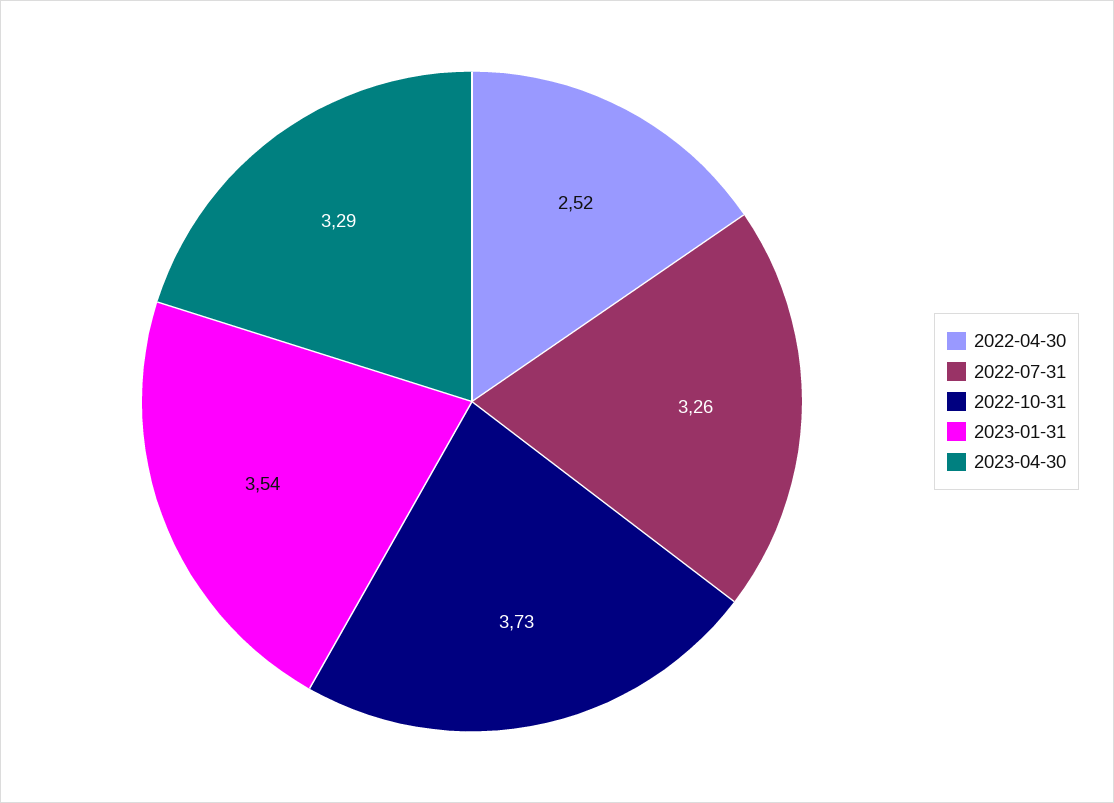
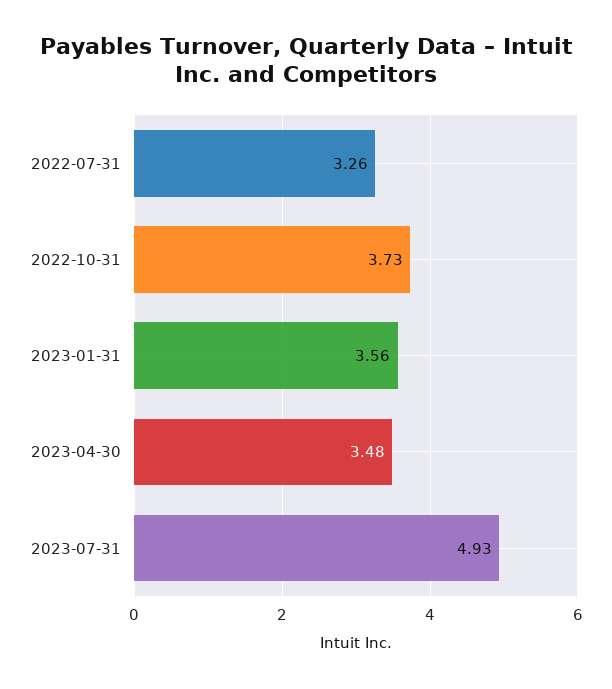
2022-04-30: 2.52 -> none
2023-01-31: 3.54 -> 3.56
2023-04-30: 3.29 -> 3.48
2023-07-31: none -> 4.93

